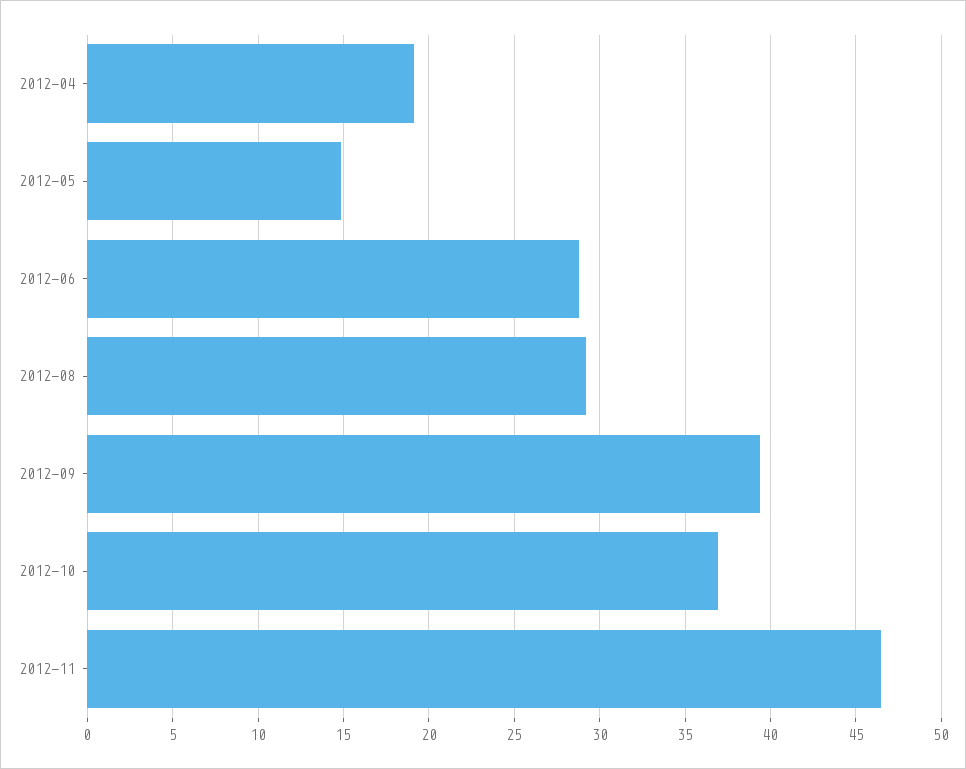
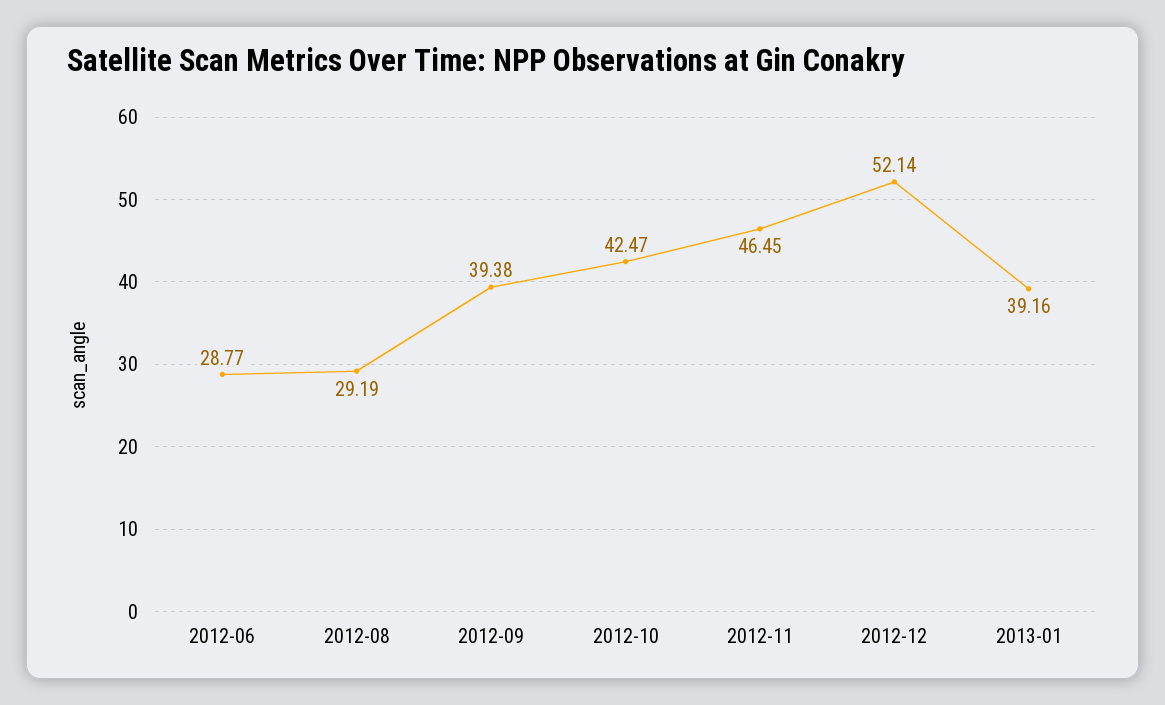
2012-04: 19 -> none
2012-05: 15 -> none
2012-10: 37 -> 42.47
2012-12: none -> 52.14
2013-01: none -> 39.16

